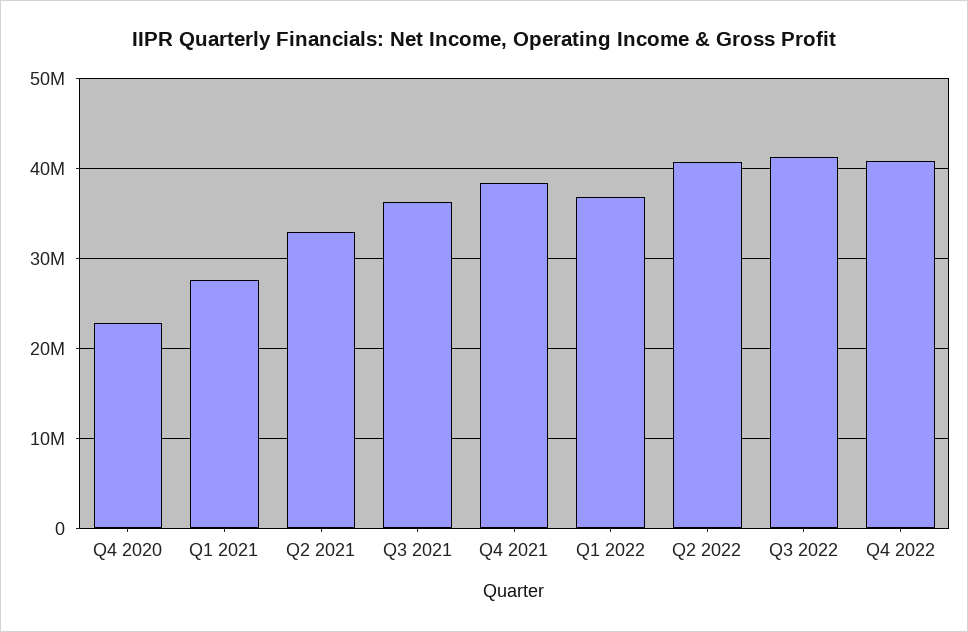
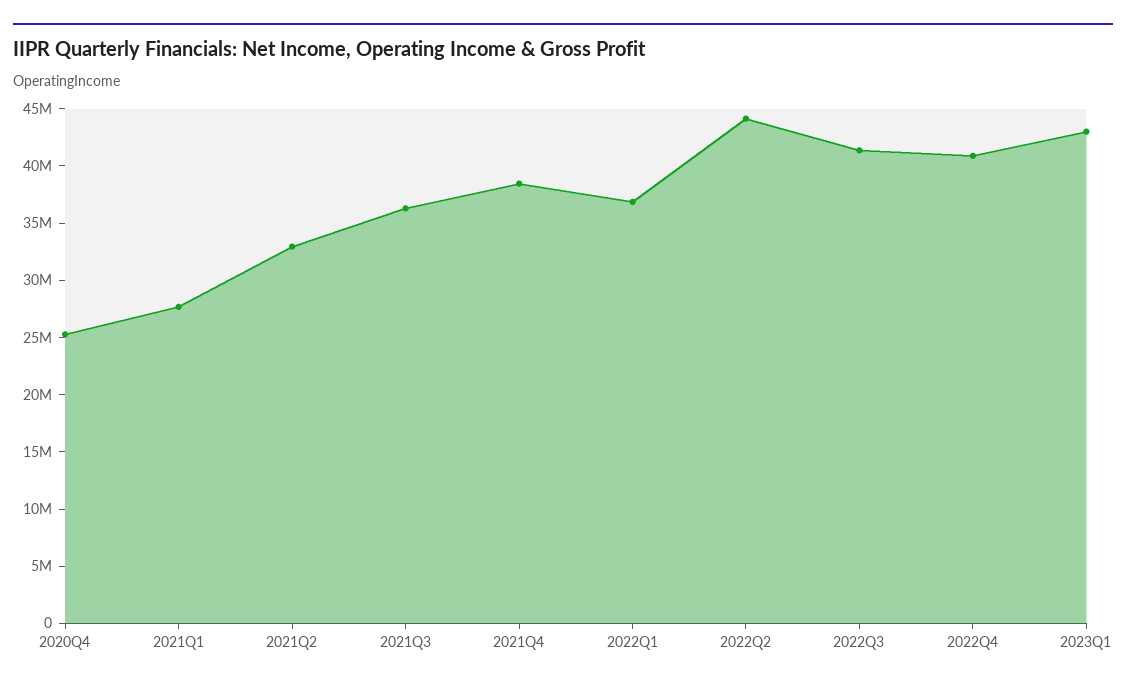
Q4 2020: 23000000 -> 25000000
Q2 2022: 41000000 -> 44000000
2023Q1: none -> 43000000

